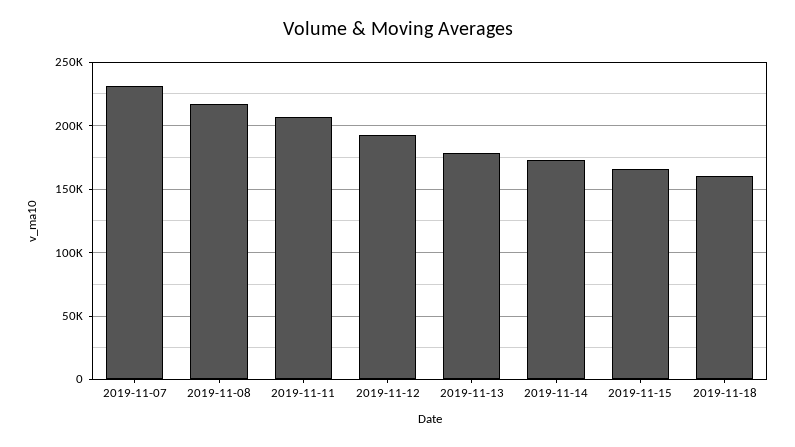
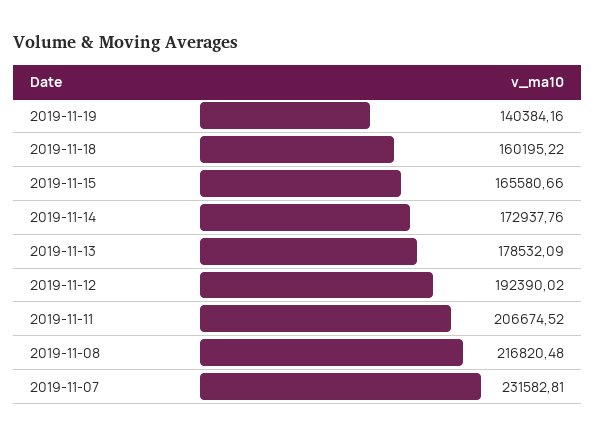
2019-11-19: none -> 140384.16

